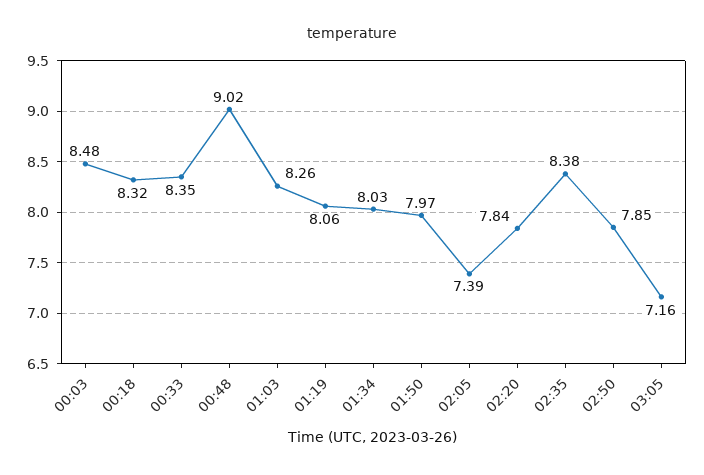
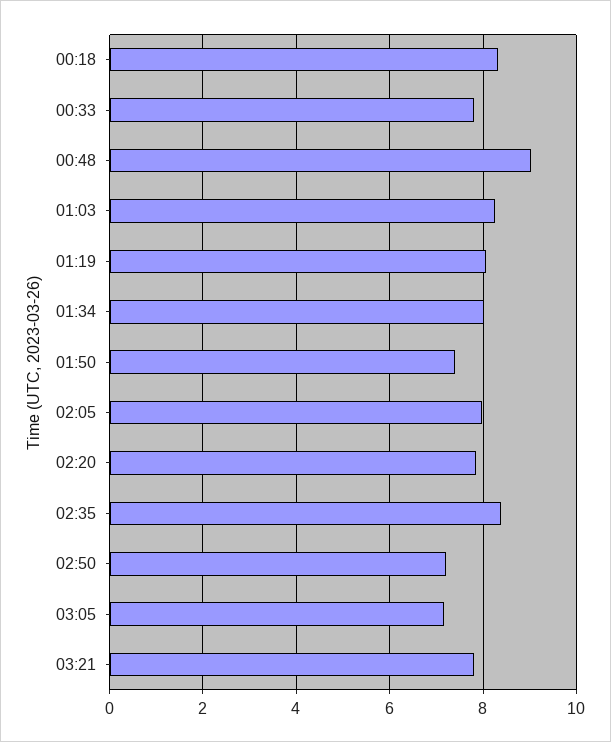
00:03: 8.48 -> none
00:33: 8.35 -> 7.8
01:50: 7.97 -> 7.4
02:05: 7.39 -> 8
02:50: 7.85 -> 7.2
03:21: none -> 7.8

